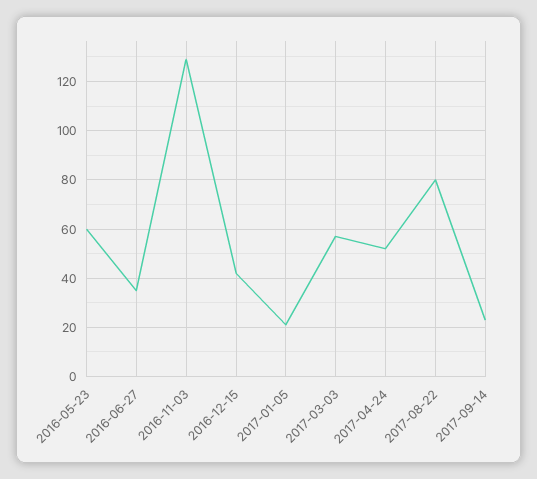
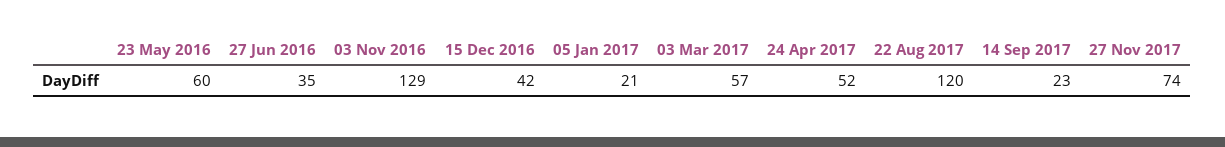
2017-08-22: 80 -> 120
27 Nov 2017: none -> 74

